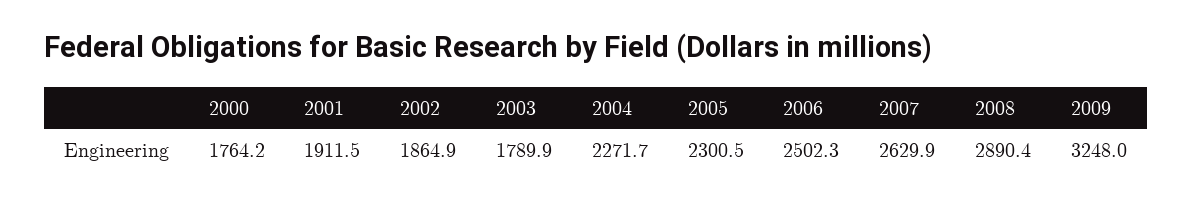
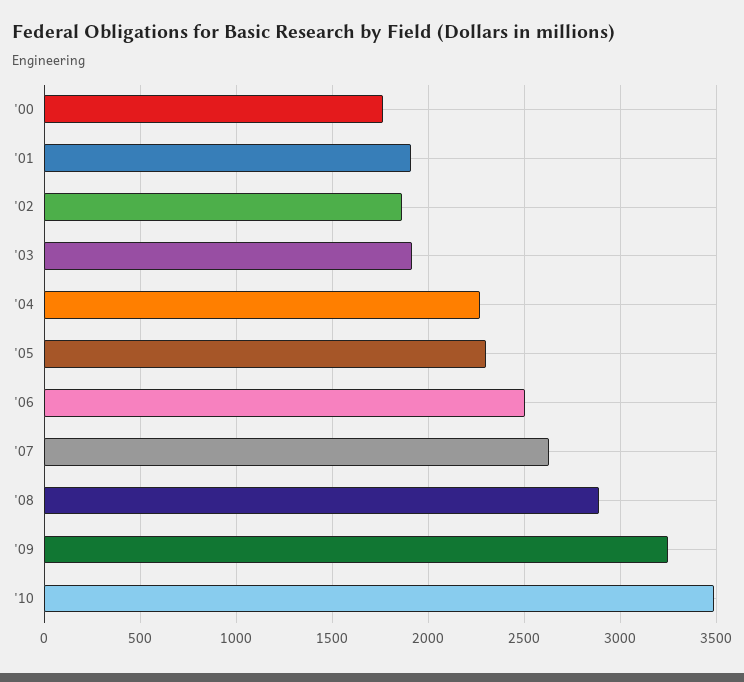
2003: 1789.9 -> 1900
'10: none -> 3500

